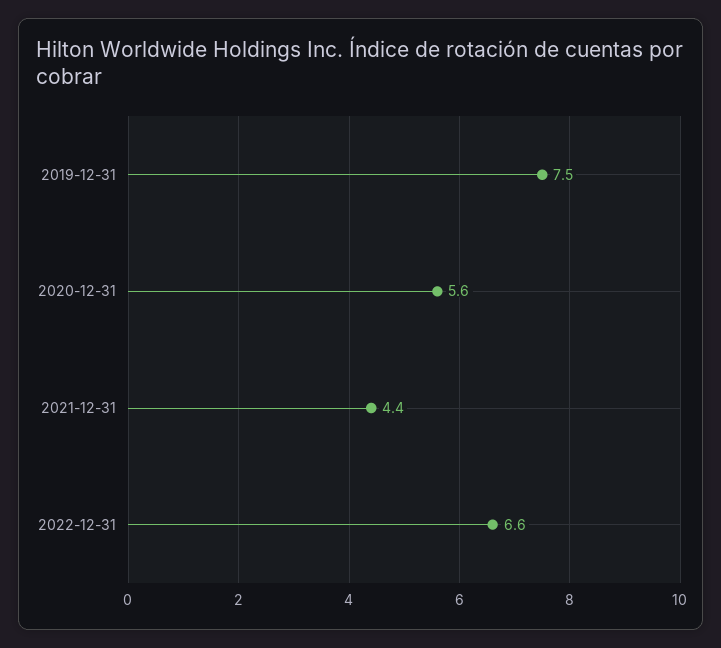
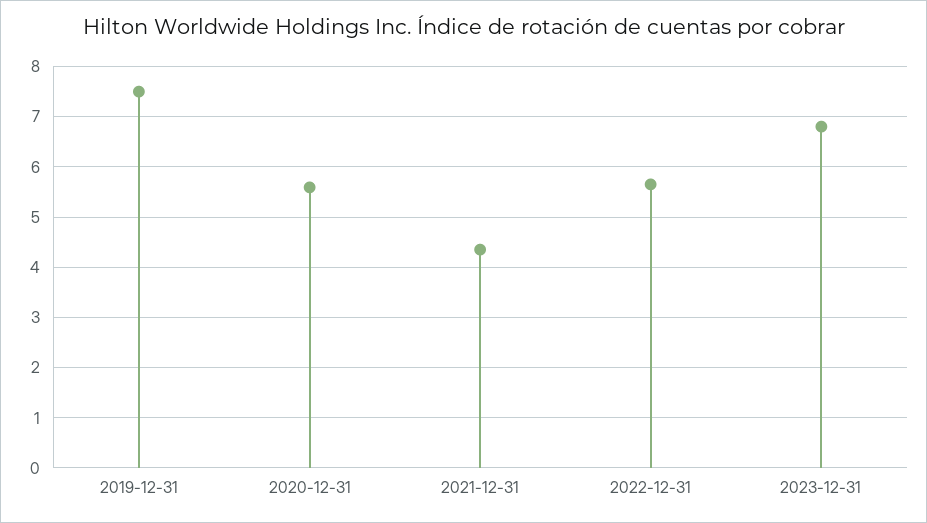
2022-12-31: 6.6 -> 5.6
2023-12-31: none -> 6.8

